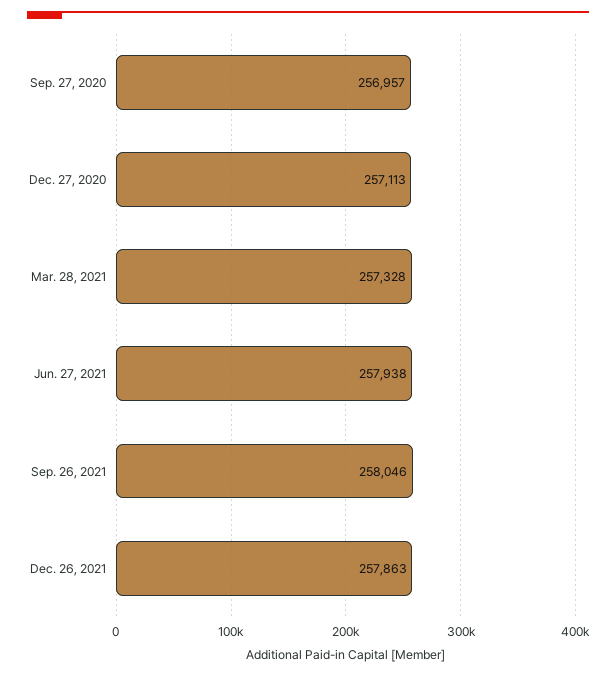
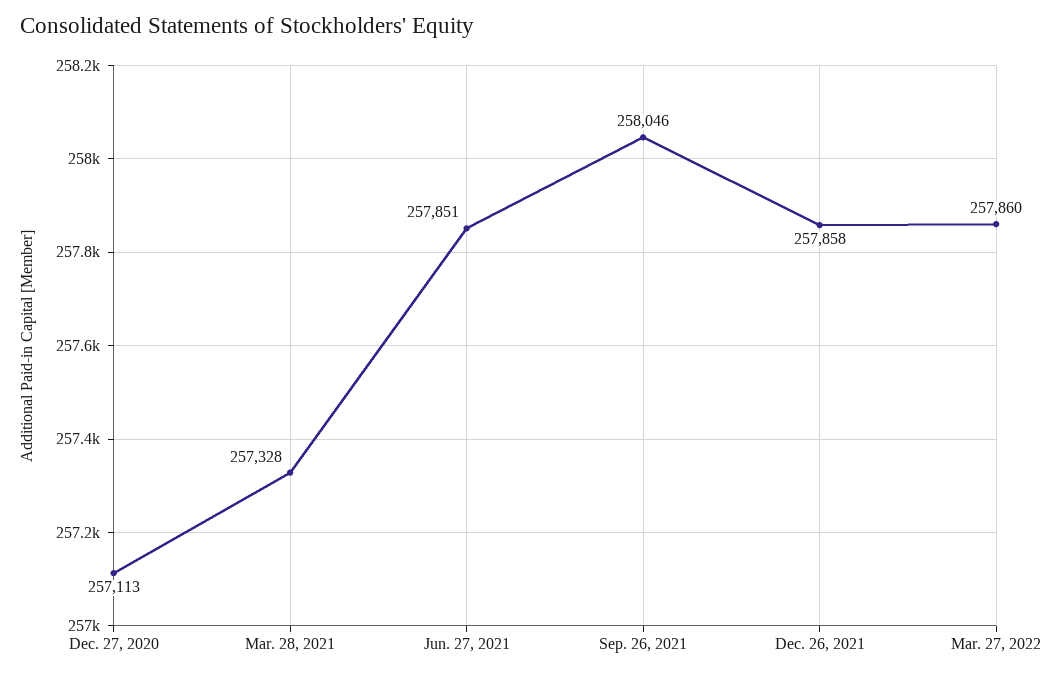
Sep. 27, 2020: 256957 -> none
Jun. 27, 2021: 257938 -> 257851
Dec. 26, 2021: 257863 -> 257858
Mar. 27, 2022: none -> 257860

